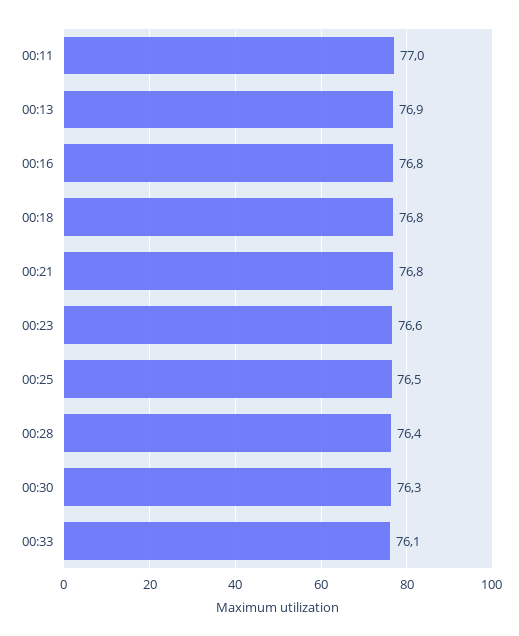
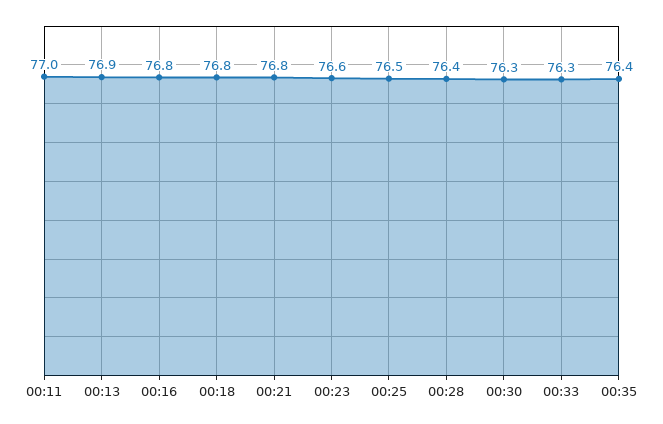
00:33: 76.1 -> 76.3
00:35: none -> 76.4

